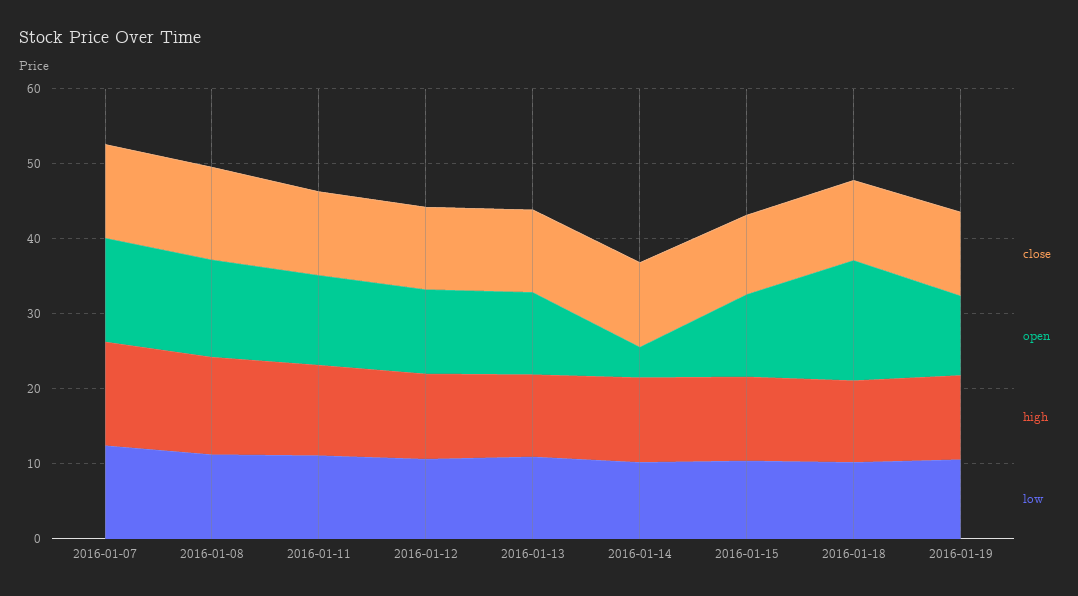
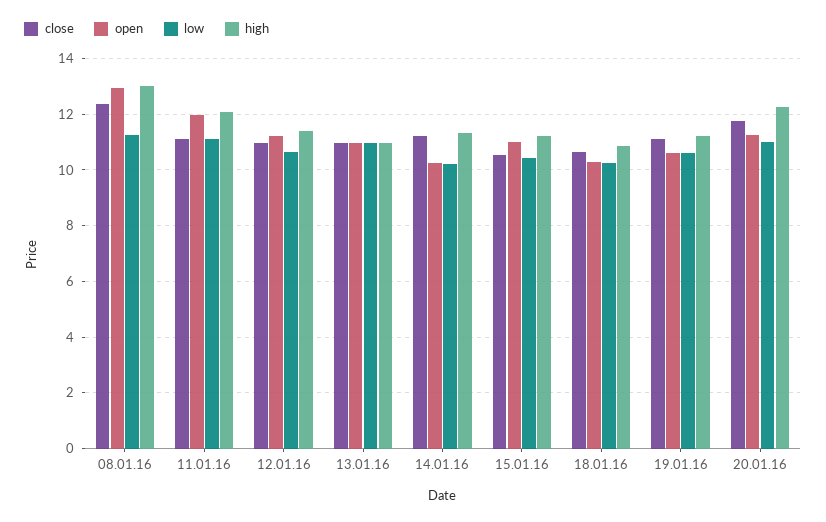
close, 2016-01-07: 12 -> none
open, 2016-01-07: 14 -> none
high, 2016-01-07: 14 -> none
low, 2016-01-07: 12 -> none
open, 2016-01-14: 4 -> 10.25
open, 2016-01-18: 16 -> 10.25
close, 20.01.16: none -> 11.75
open, 20.01.16: none -> 11.25
low, 20.01.16: none -> 11
high, 20.01.16: none -> 12.25

